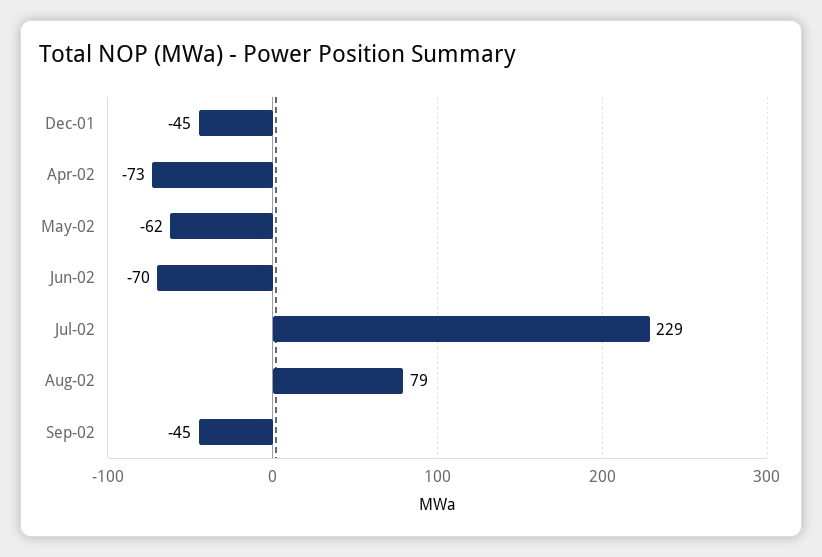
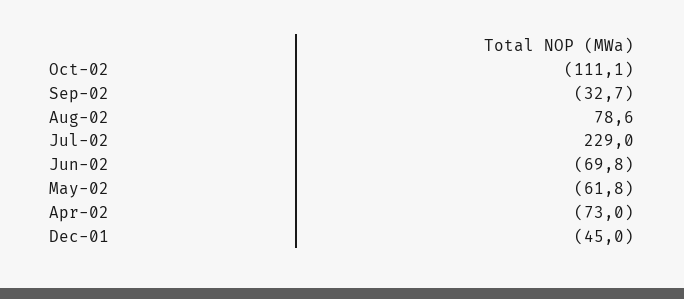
Sep-02: -45 -> -32.7
Oct-02: none -> -111.1

